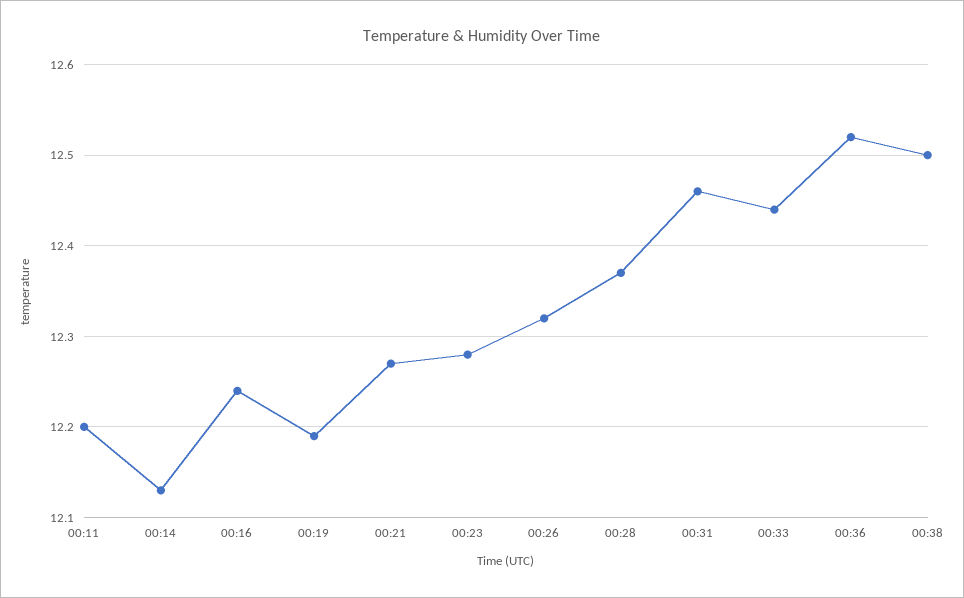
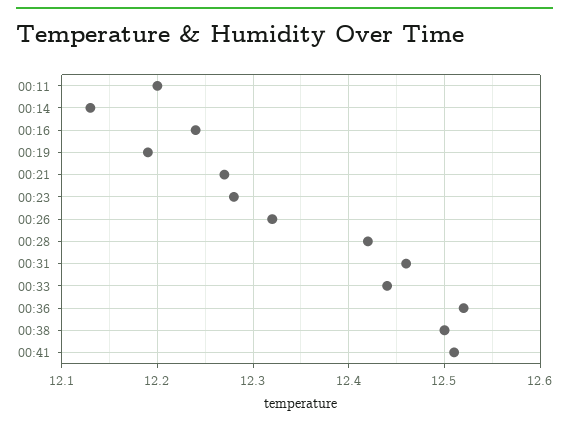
00:28: 12.37 -> 12.42
00:41: none -> 12.51

